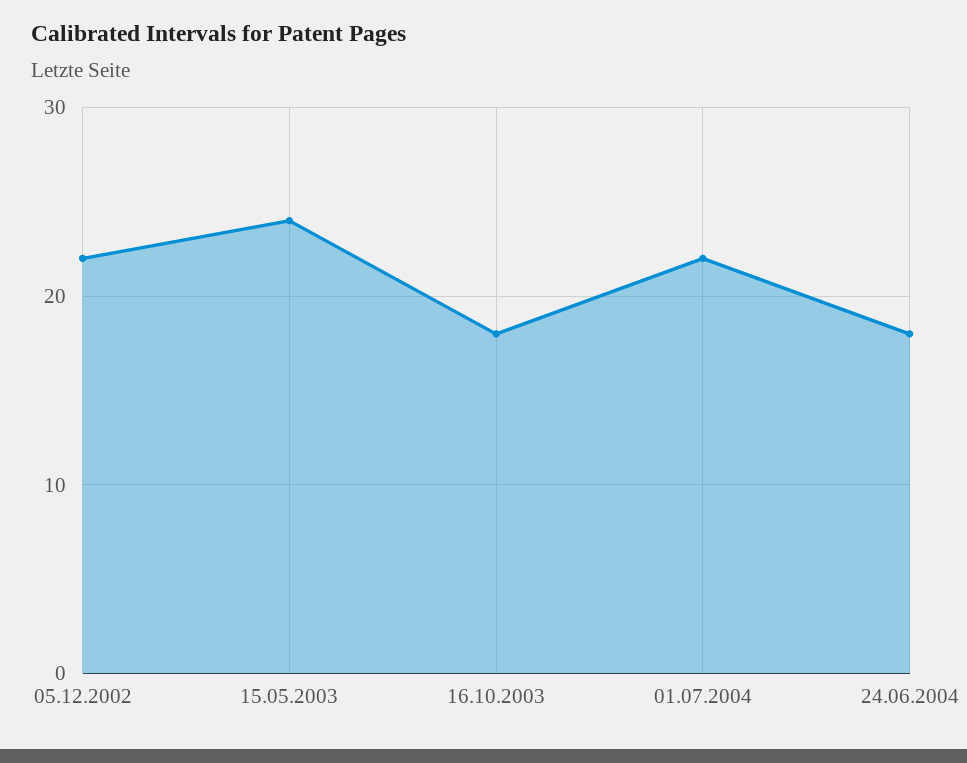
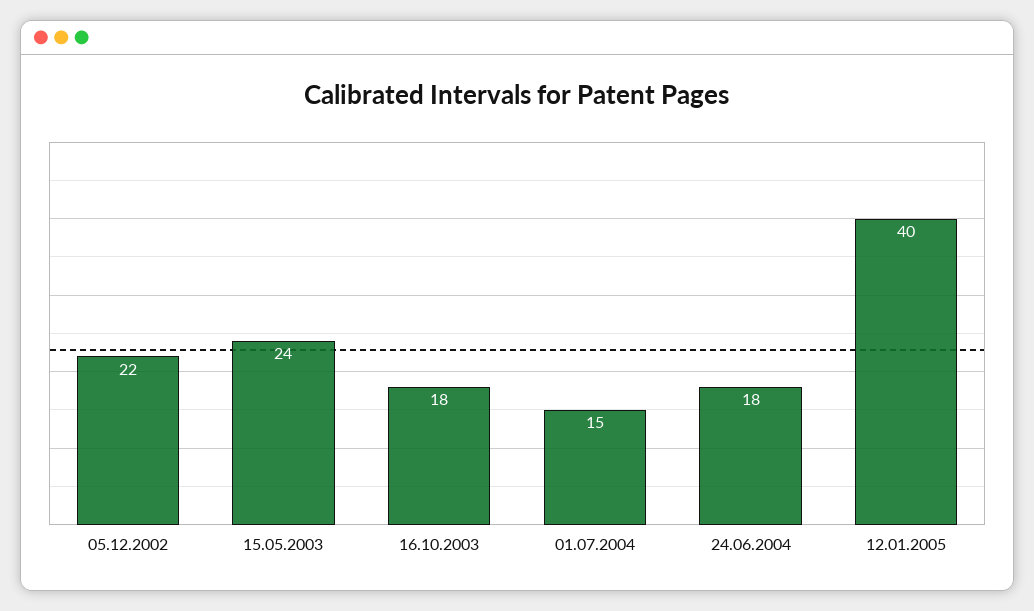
01.07.2004: 22 -> 15
12.01.2005: none -> 40

